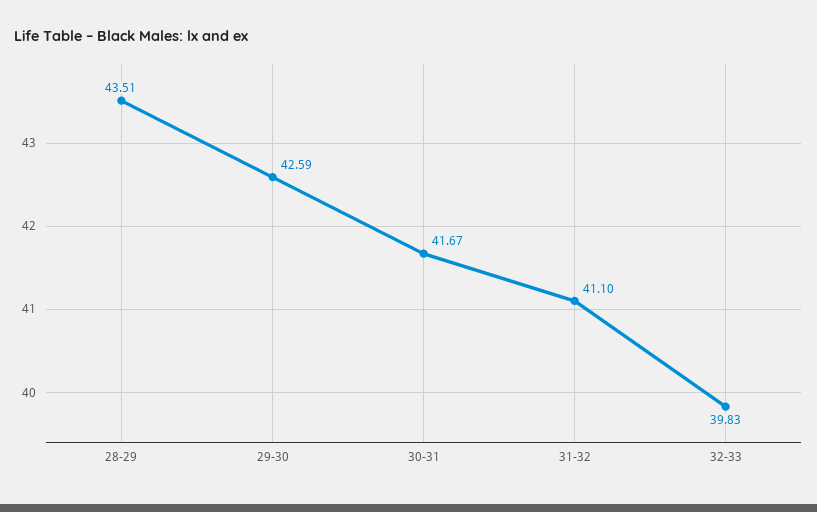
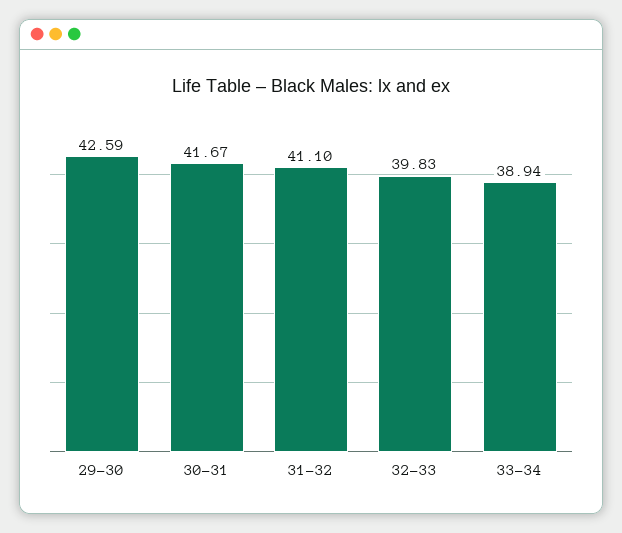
28-29: 43.51 -> none
33-34: none -> 38.94

